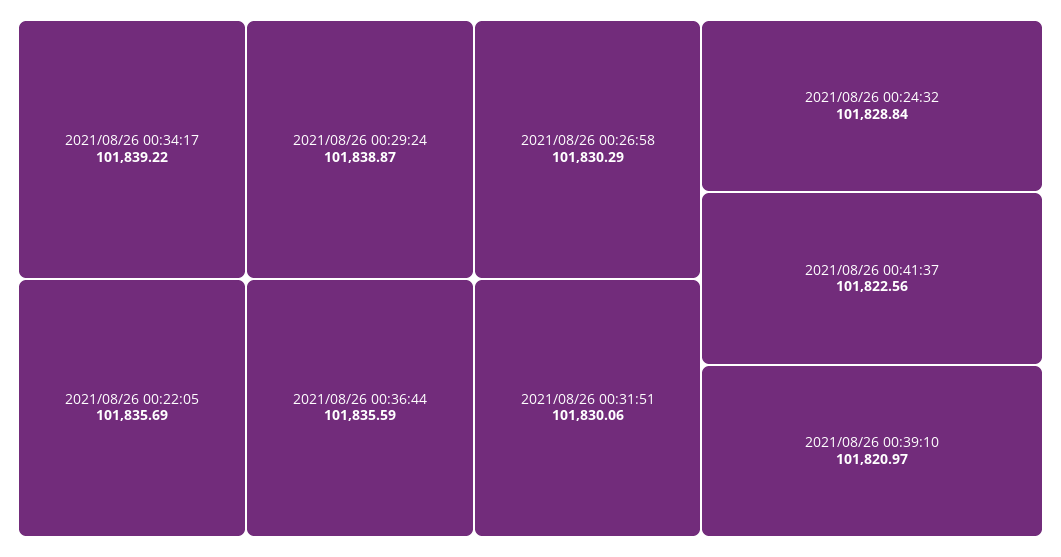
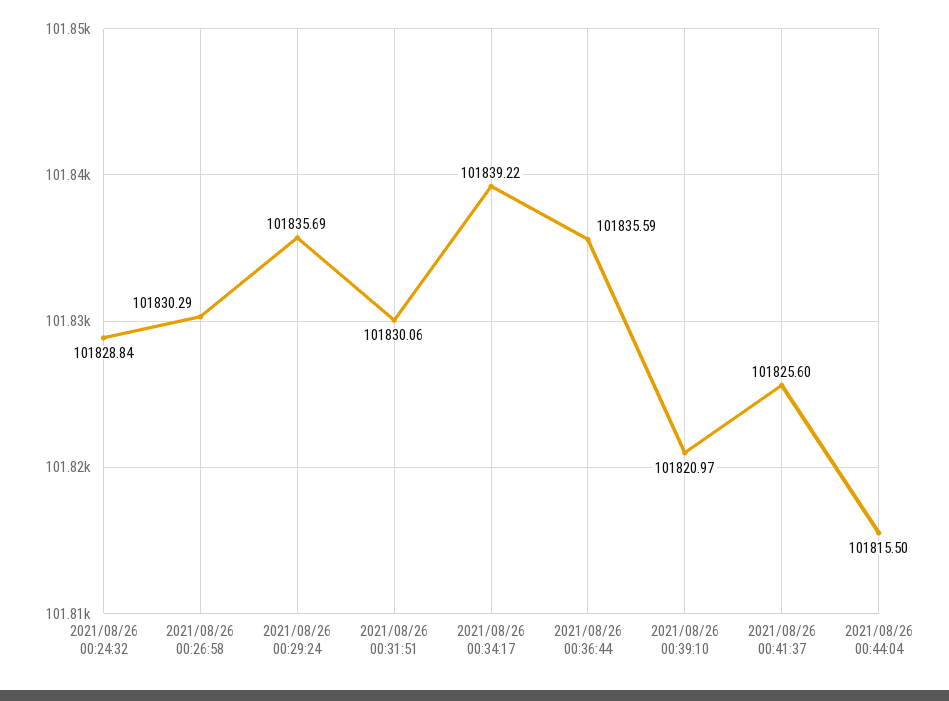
2021/08/26 00:29:24: 101838.87 -> 101835.69
2021/08/26 00:22:05: 101835.69 -> none
2021/08/26 00:41:37: 101822.56 -> 101825.6
2021/08/26 00:44:04: none -> 101815.5

